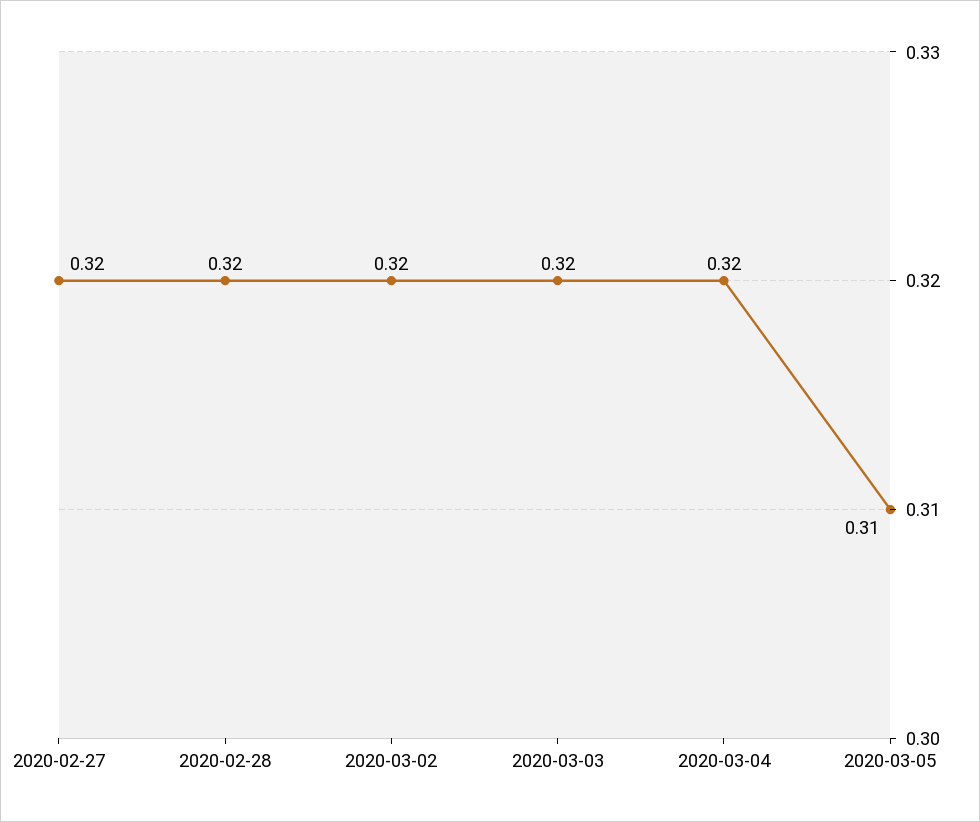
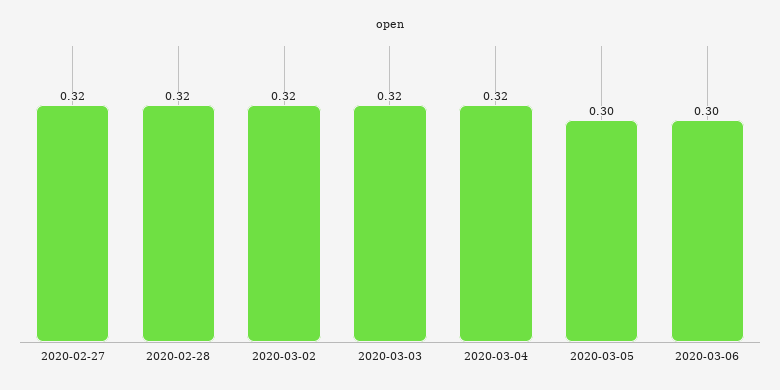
2020-03-05: 0.31 -> 0.3
2020-03-06: none -> 0.3

